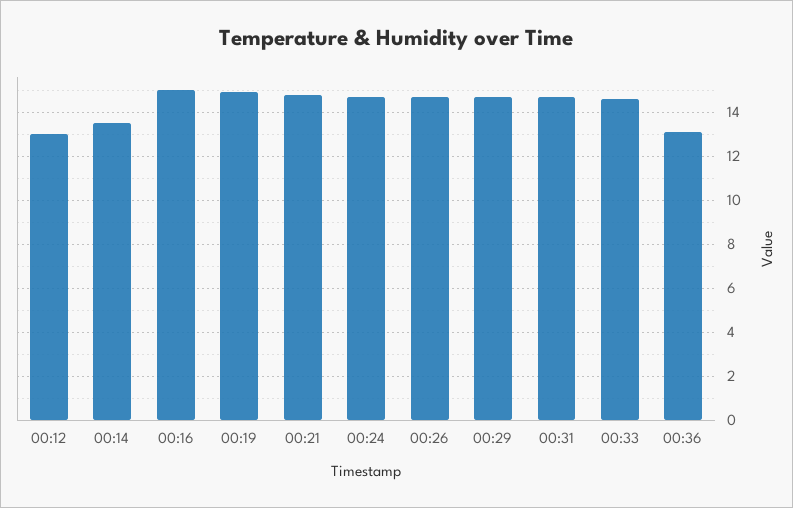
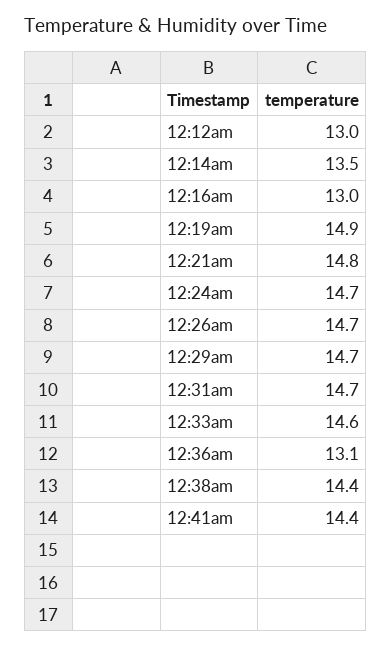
00:16: 15 -> 13
12:38am: none -> 14.4
12:41am: none -> 14.4

